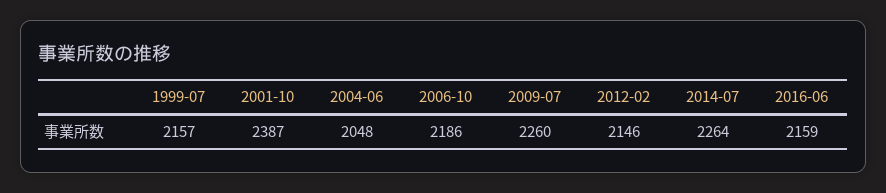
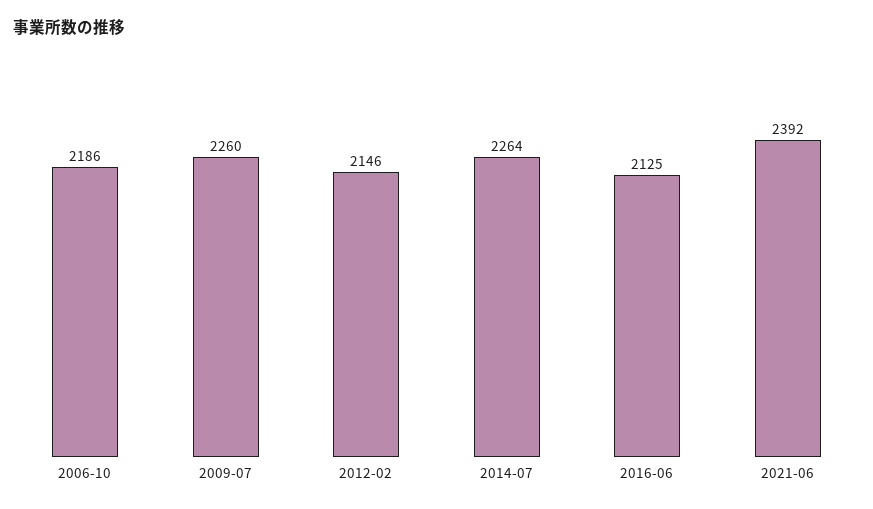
1999-07: 2157 -> none
2001-10: 2387 -> none
2004-06: 2048 -> none
2016-06: 2159 -> 2125
2021-06: none -> 2392

